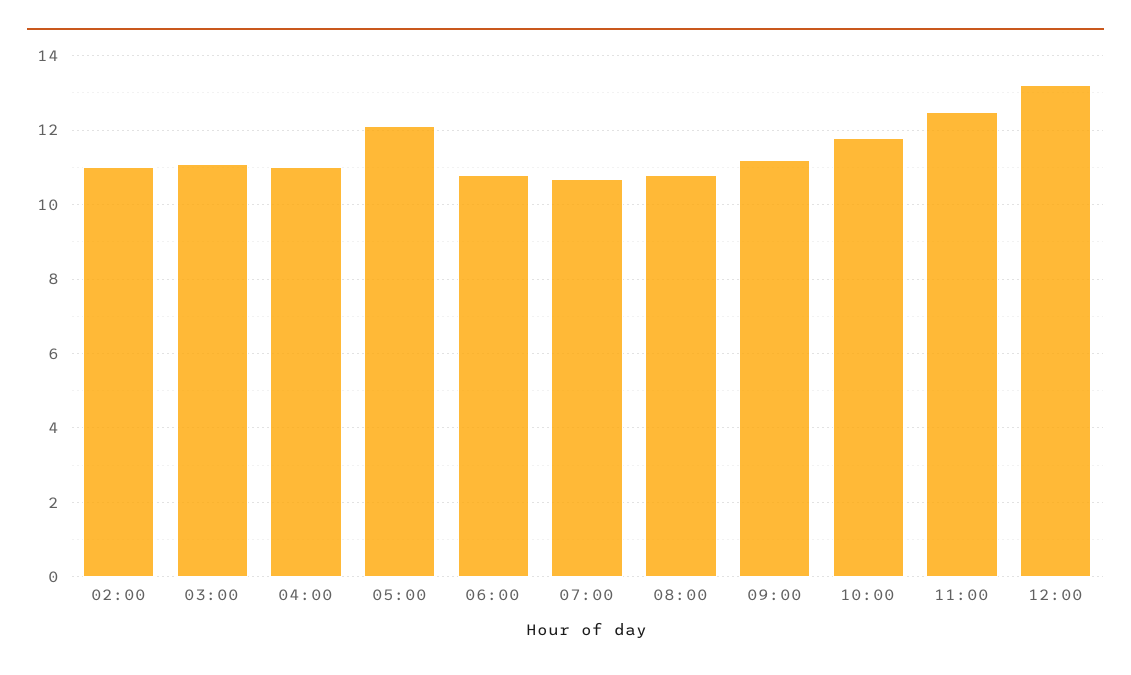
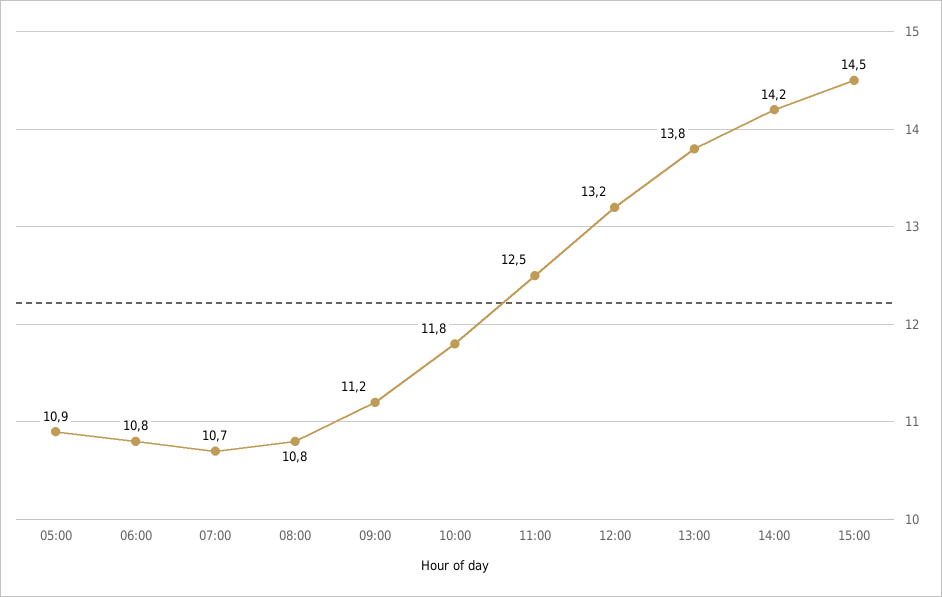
02:00: 11 -> none
03:00: 11 -> none
04:00: 11 -> none
05:00: 12 -> 10.9
13:00: none -> 13.8
14:00: none -> 14.2
15:00: none -> 14.5

